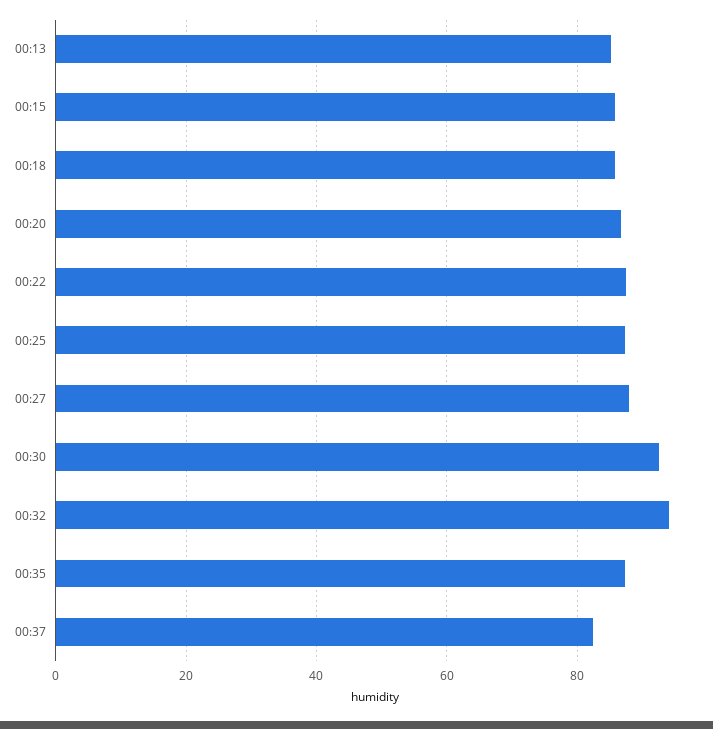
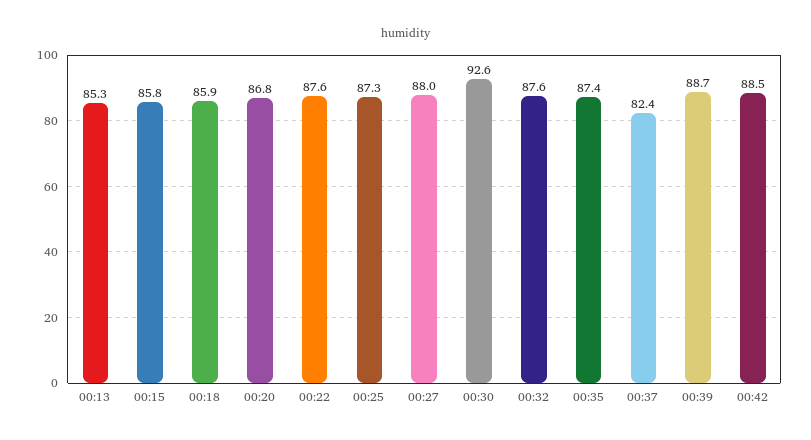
00:32: 94 -> 87.6
00:39: none -> 88.7
00:42: none -> 88.5

